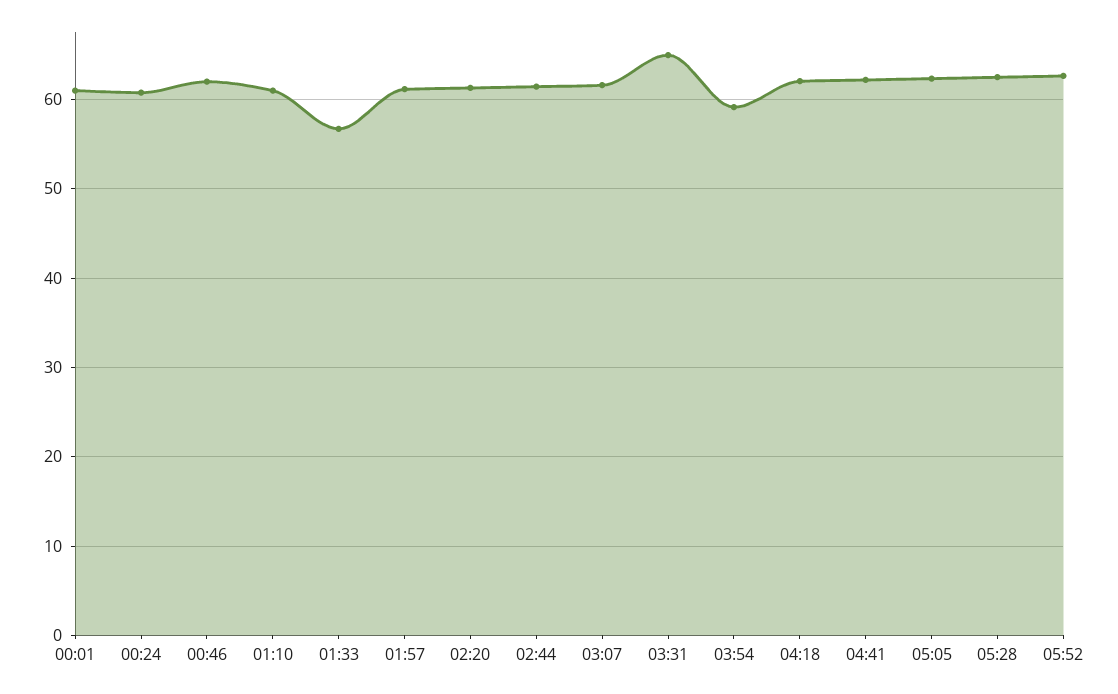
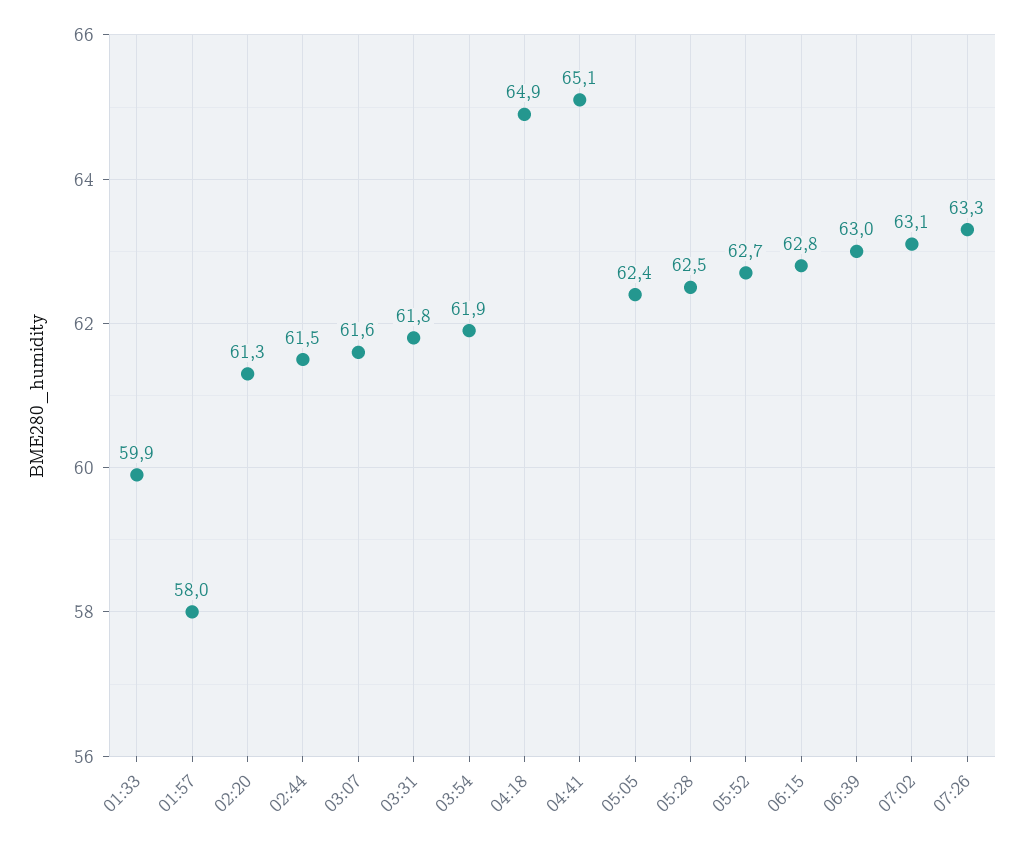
00:01: 61 -> none
00:24: 61 -> none
00:46: 62 -> none
01:10: 61 -> none
01:33: 57 -> 59.9
01:57: 61 -> 58
03:31: 65 -> 61.8
03:54: 59 -> 61.9
04:18: 62 -> 64.9
04:41: 62 -> 65.1
06:15: none -> 62.8
06:39: none -> 63
07:02: none -> 63.1
07:26: none -> 63.3

